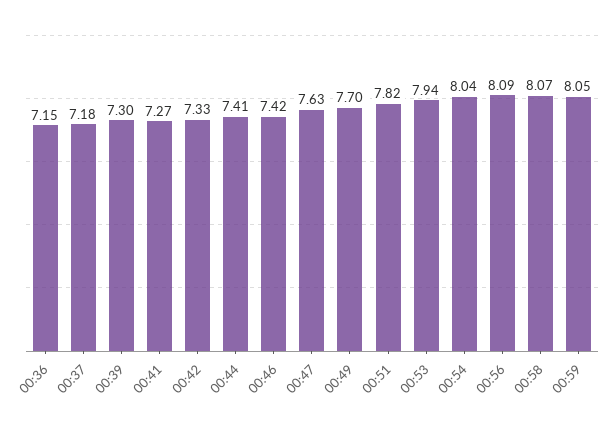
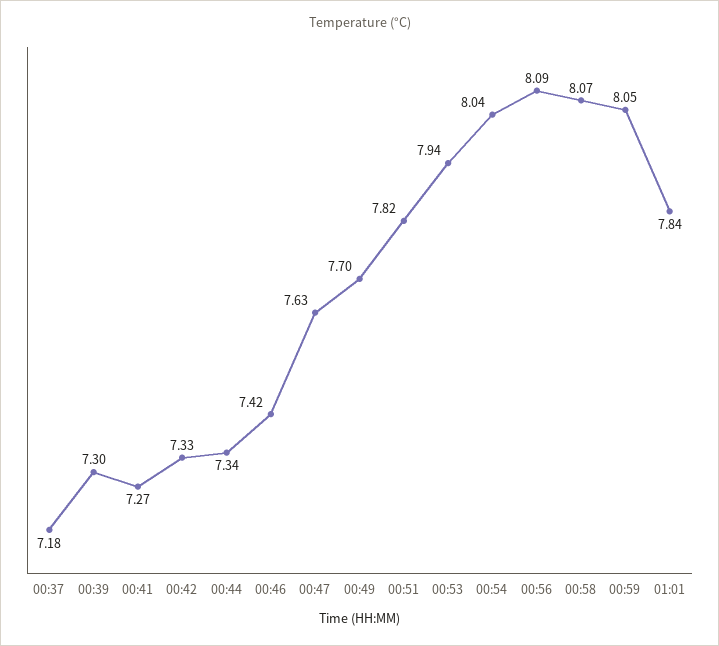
00:36: 7.15 -> none
00:44: 7.41 -> 7.34
01:01: none -> 7.84

